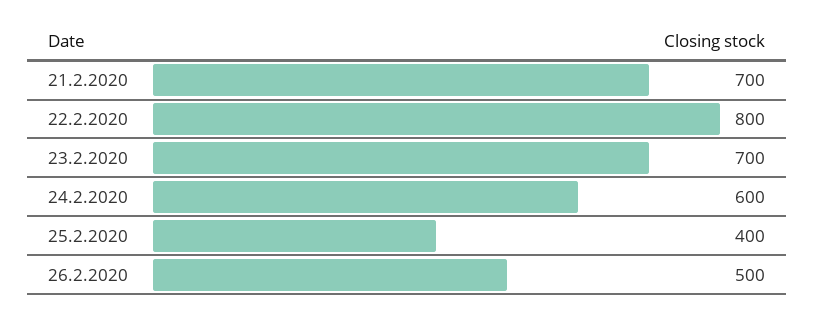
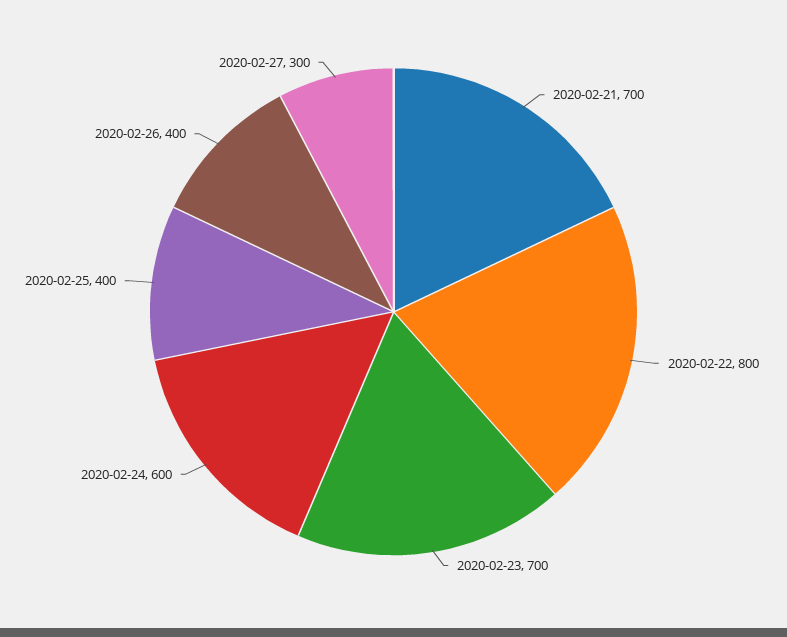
26.2.2020: 500 -> 400
2020-02-27: none -> 300

